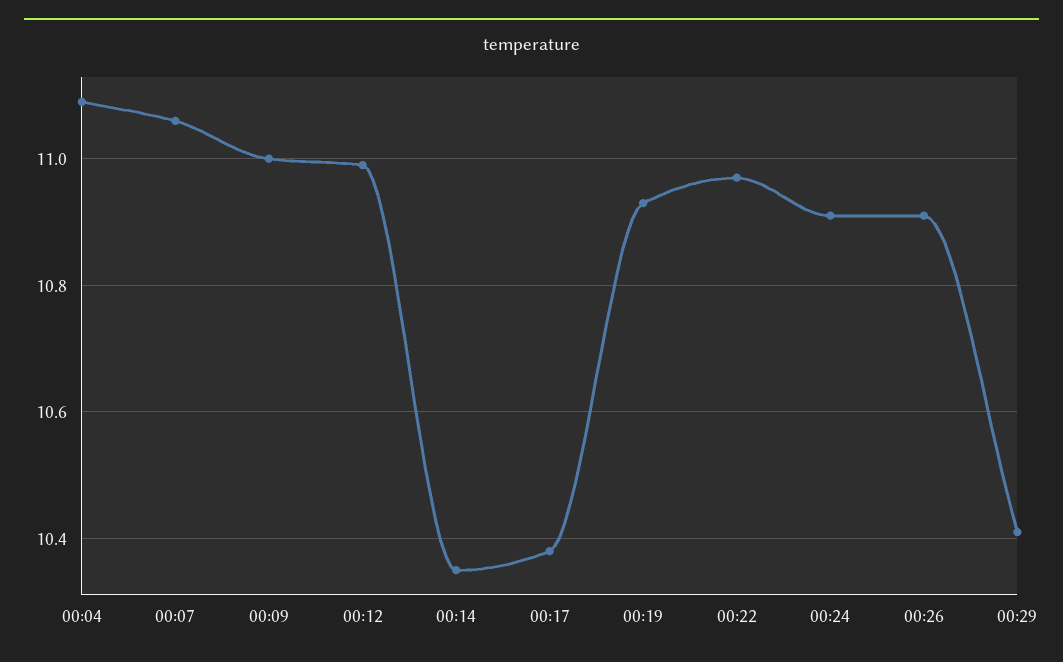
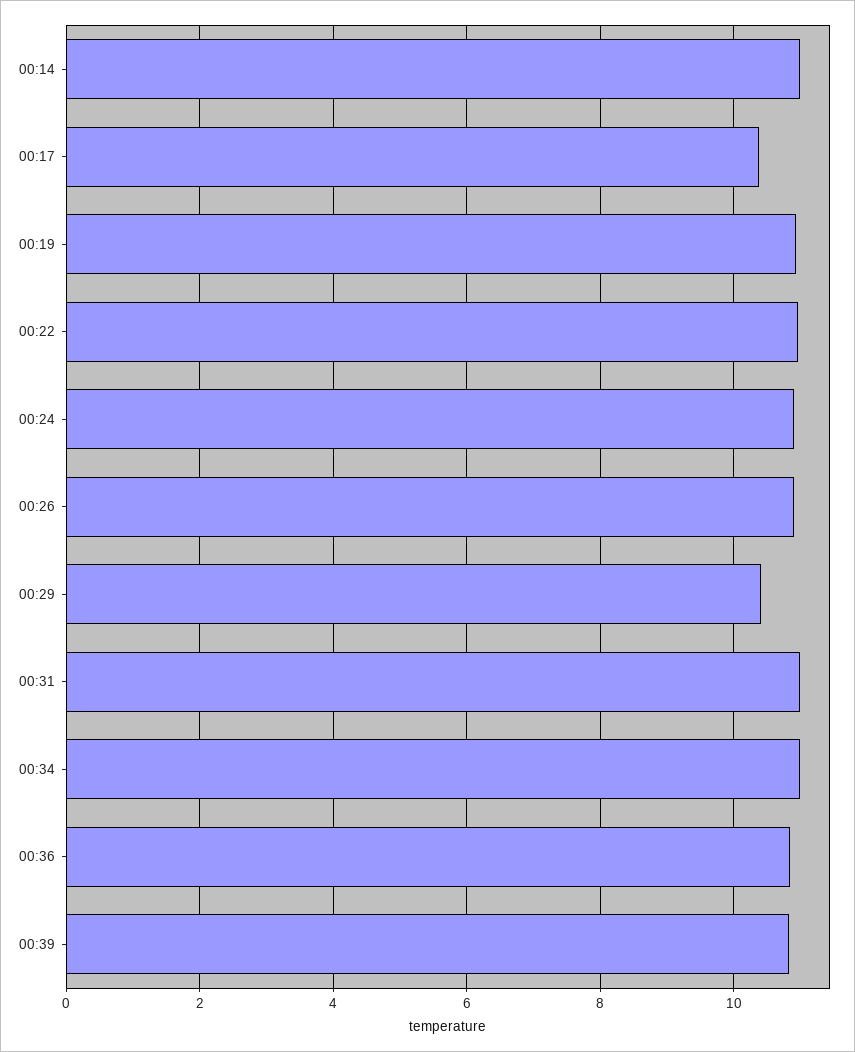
00:04: 11.1 -> none
00:07: 11.05 -> none
00:09: 11 -> none
00:12: 11 -> none
00:14: 10.35 -> 11
00:31: none -> 11
00:34: none -> 11
00:36: none -> 10.8
00:39: none -> 10.8

